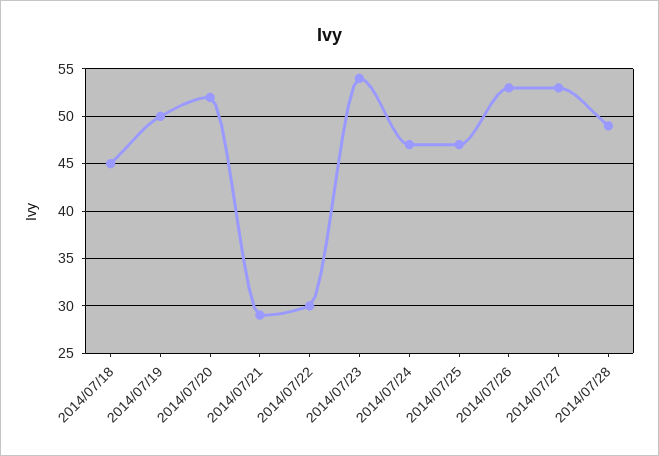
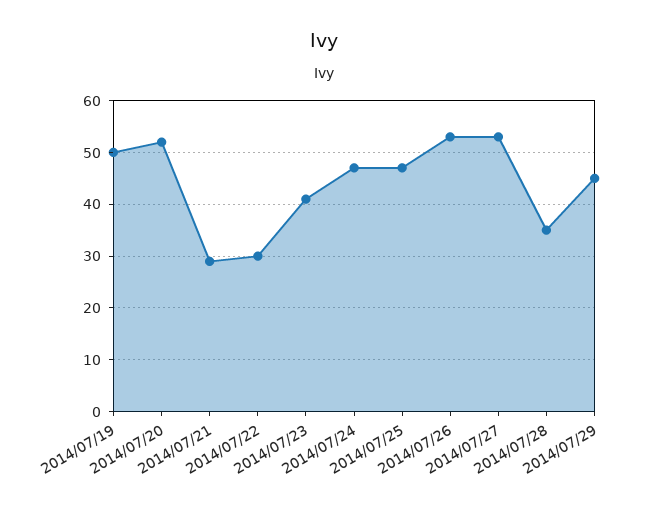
2014/07/18: 45 -> none
2014/07/23: 54 -> 40
2014/07/28: 49 -> 35
2014/07/29: none -> 45

